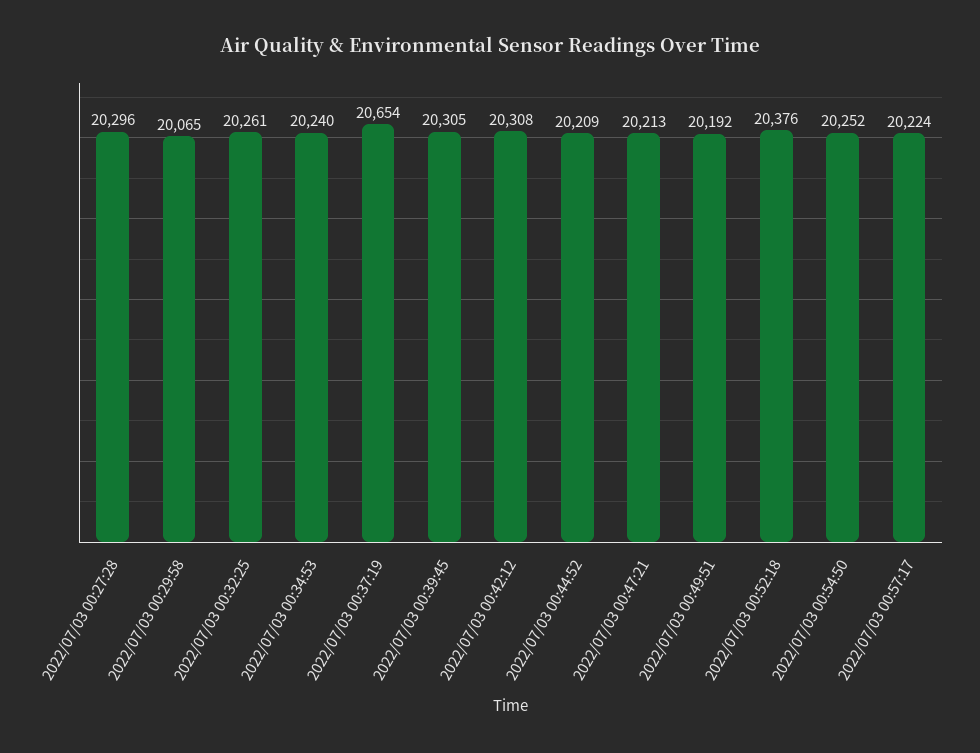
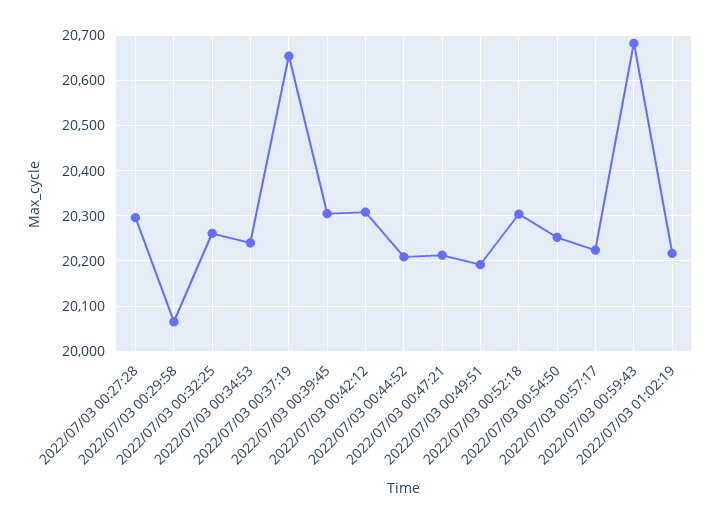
2022/07/03 00:52:18: 20376 -> 20300
2022/07/03 00:59:43: none -> 20680
2022/07/03 01:02:19: none -> 20220

